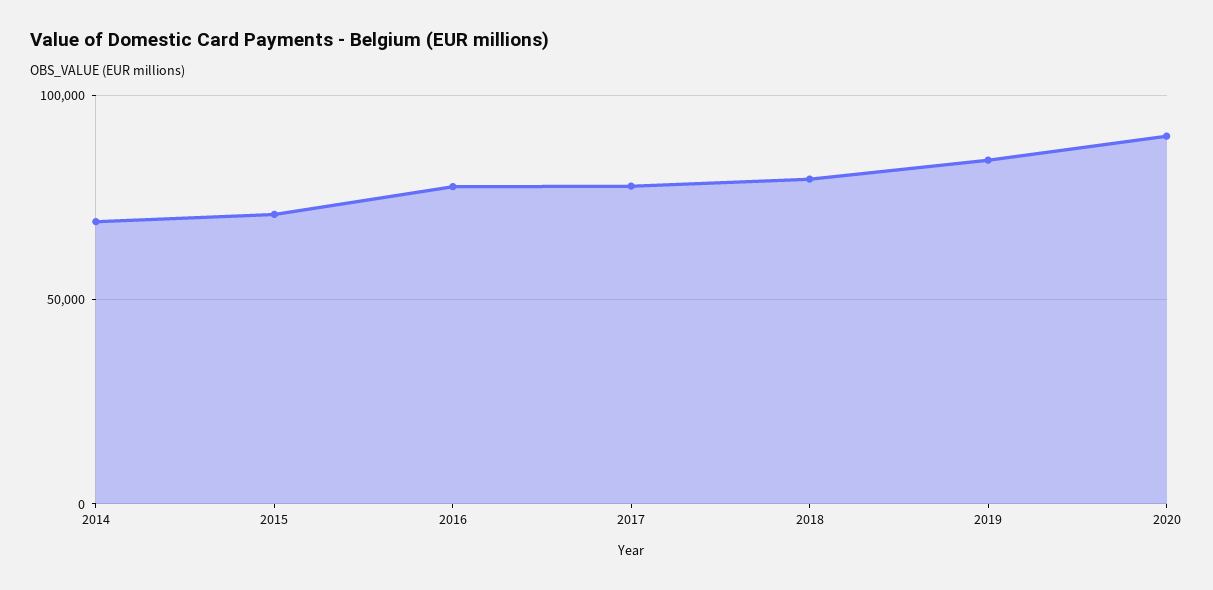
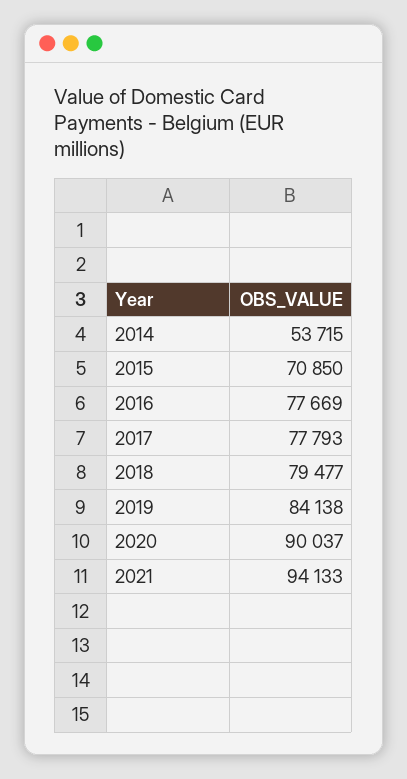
2014: 70000 -> 53715
2021: none -> 94133

